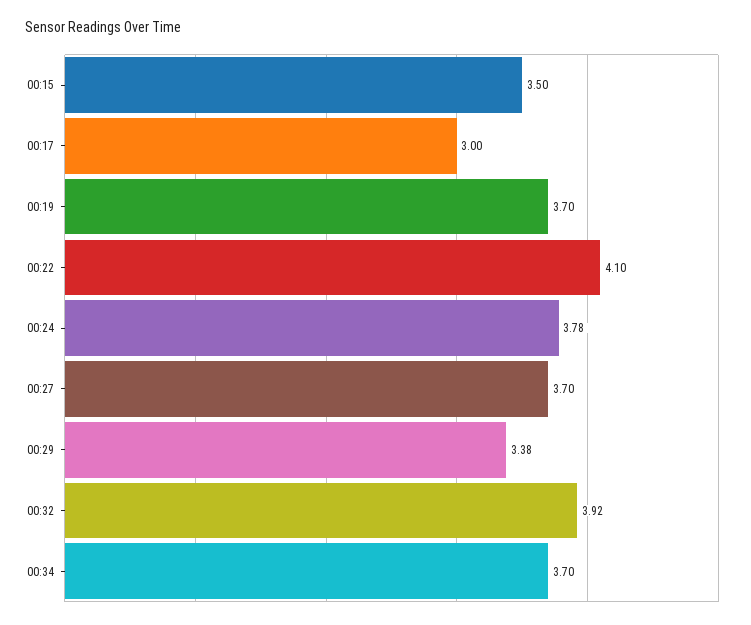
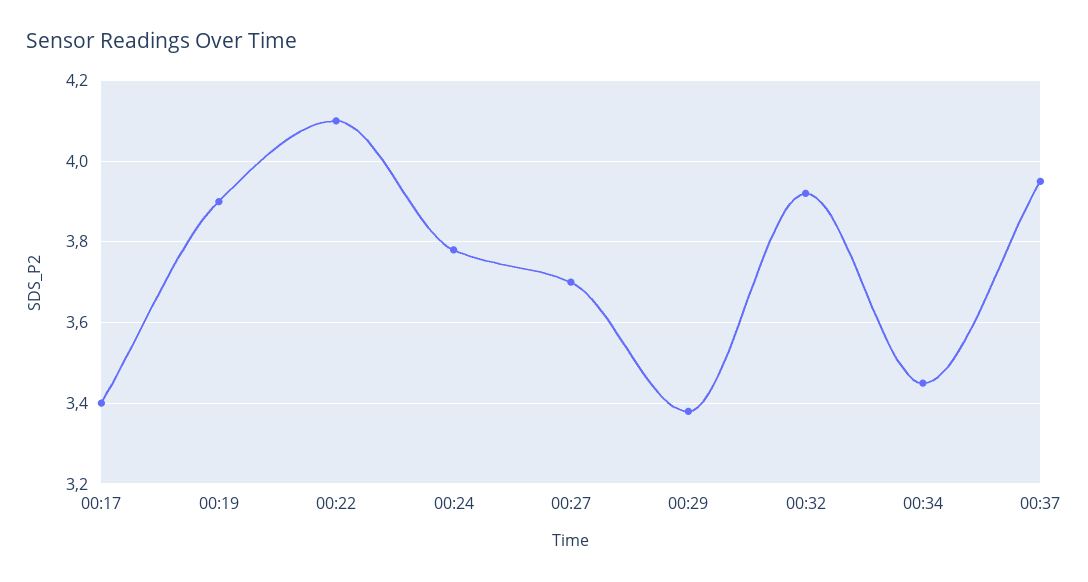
00:15: 3.5 -> none
00:17: 3 -> 3.4
00:19: 3.7 -> 3.9
00:34: 3.7 -> 3.45
00:37: none -> 3.95

